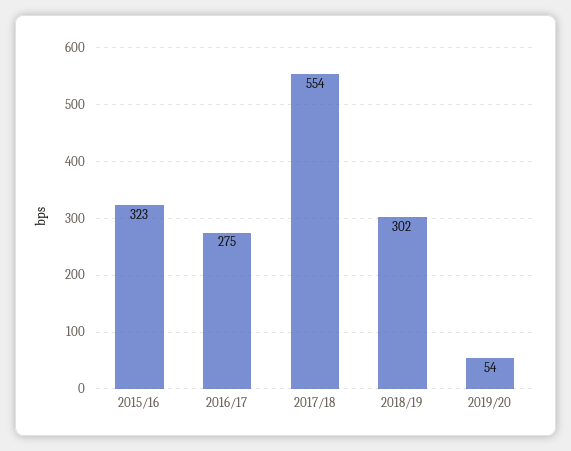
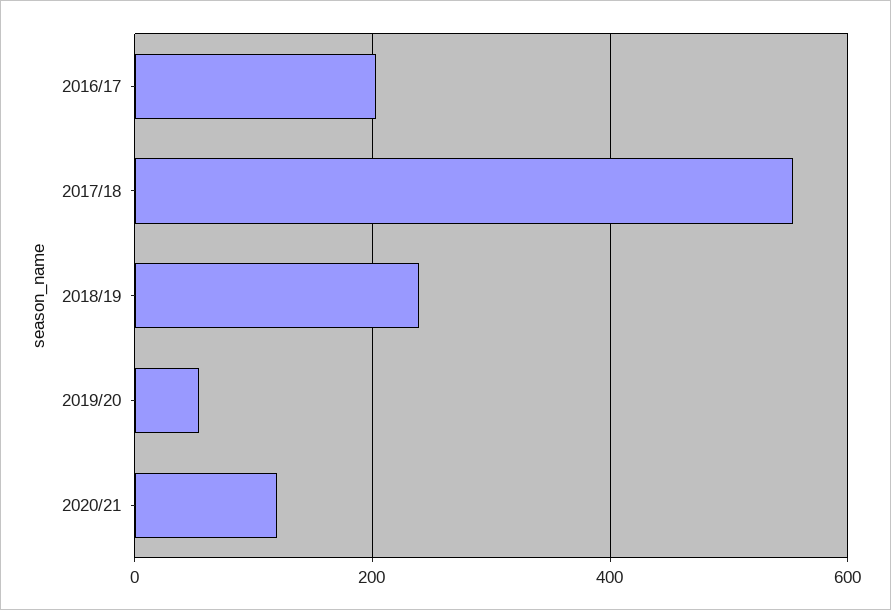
2015/16: 323 -> none
2016/17: 275 -> 200
2018/19: 302 -> 240
2020/21: none -> 120

